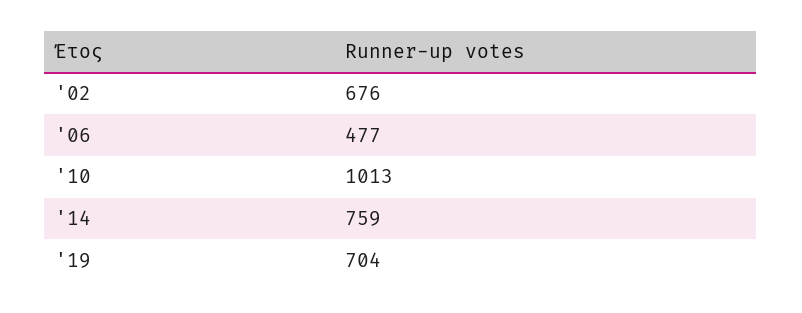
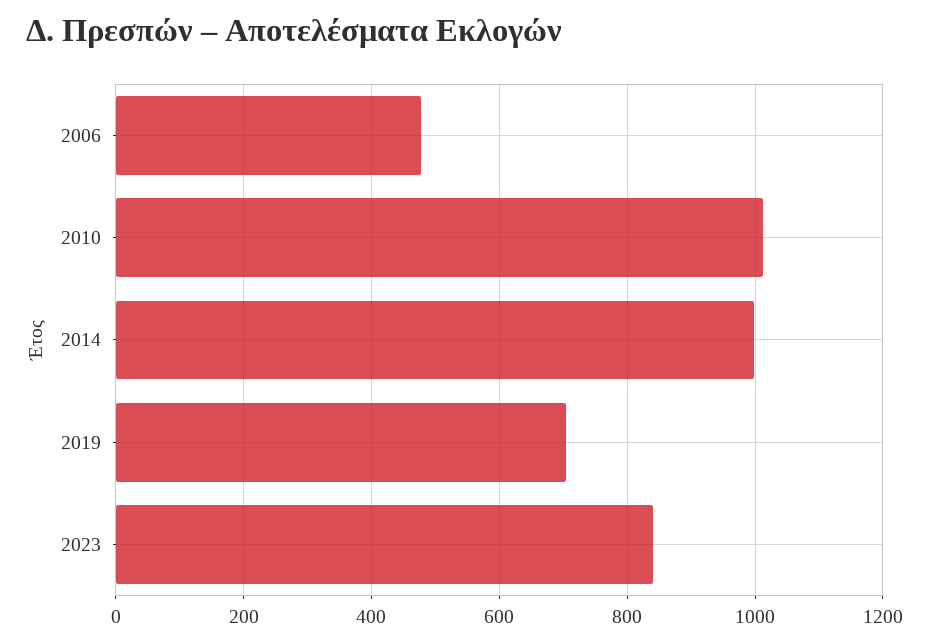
'02: 676 -> none
'14: 759 -> 1000
2023: none -> 840

